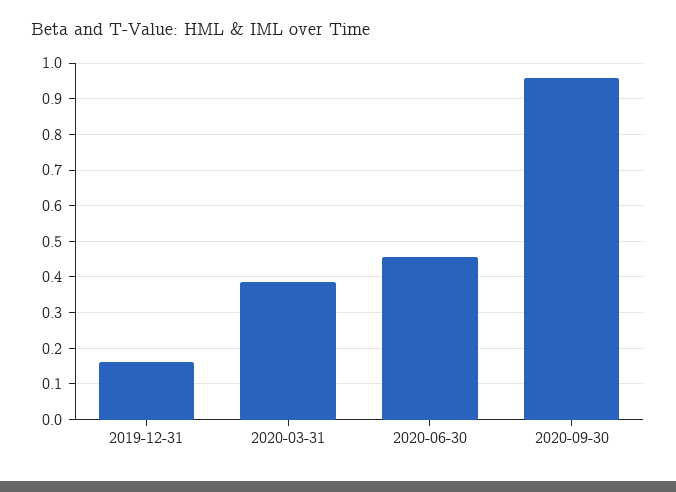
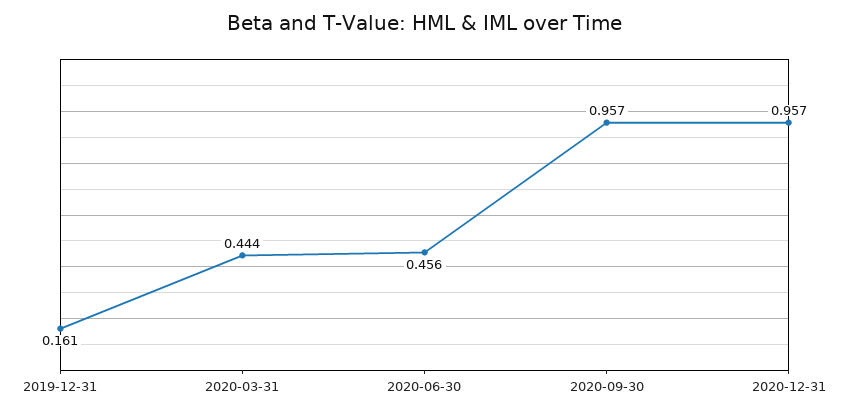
2020-03-31: 0.38 -> 0.444
2020-12-31: none -> 0.957

